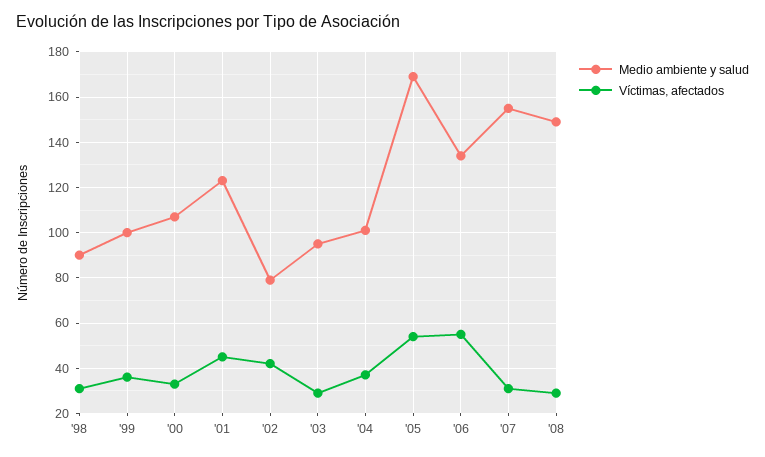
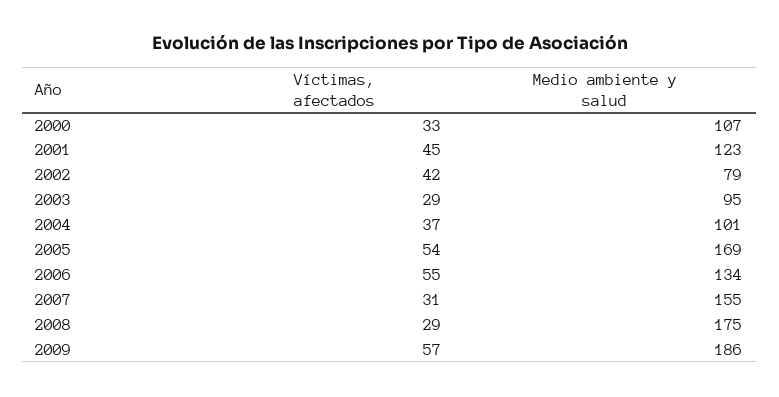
Medio ambiente y salud, '98: 90 -> none
Víctimas, afectados, '98: 30 -> none
Medio ambiente y salud, '99: 100 -> none
Víctimas, afectados, '99: 35 -> none
Medio ambiente y salud, '08: 150 -> 175
Víctimas, afectados, 2009: none -> 57
Medio ambiente y salud, 2009: none -> 186

